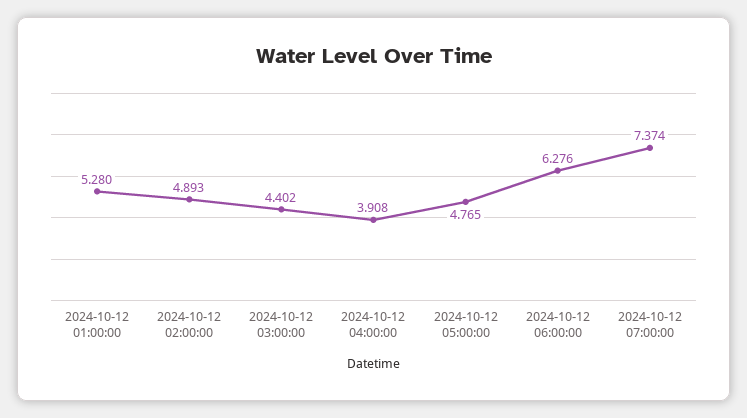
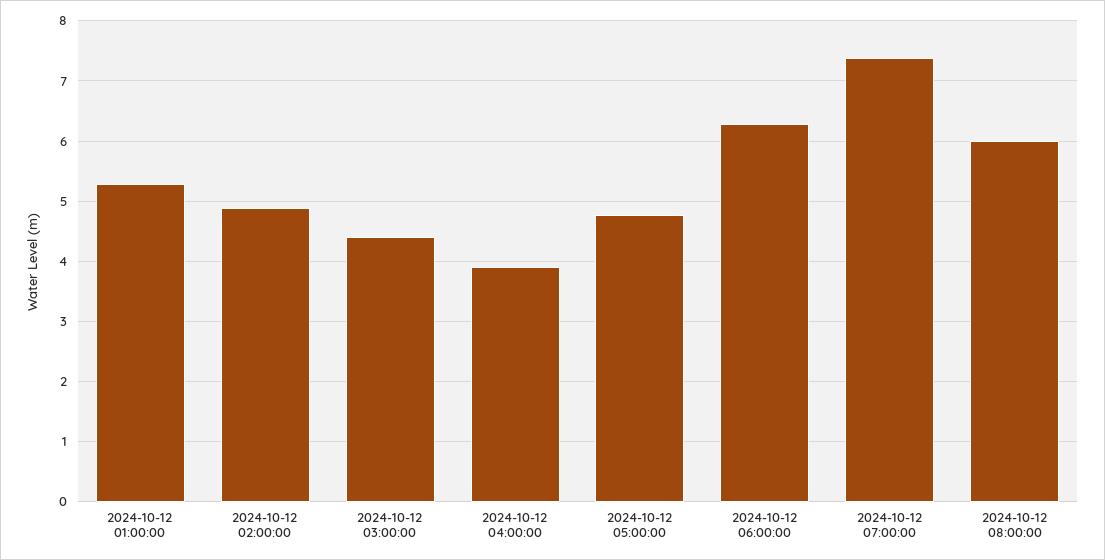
2024-10-12 08:00:00: none -> 6

